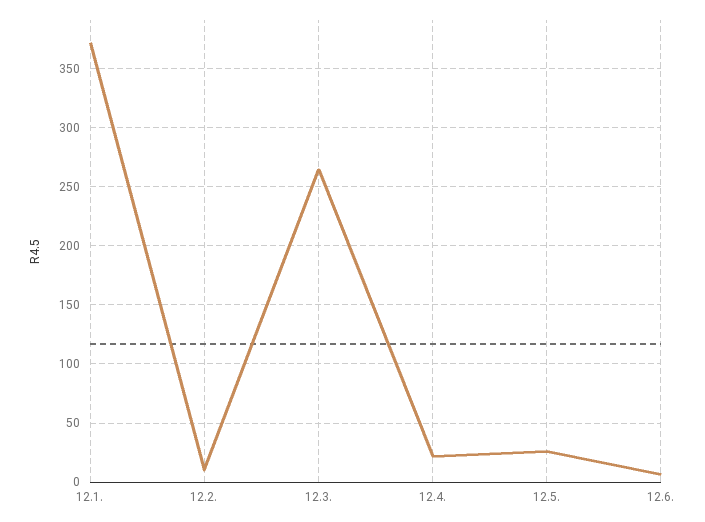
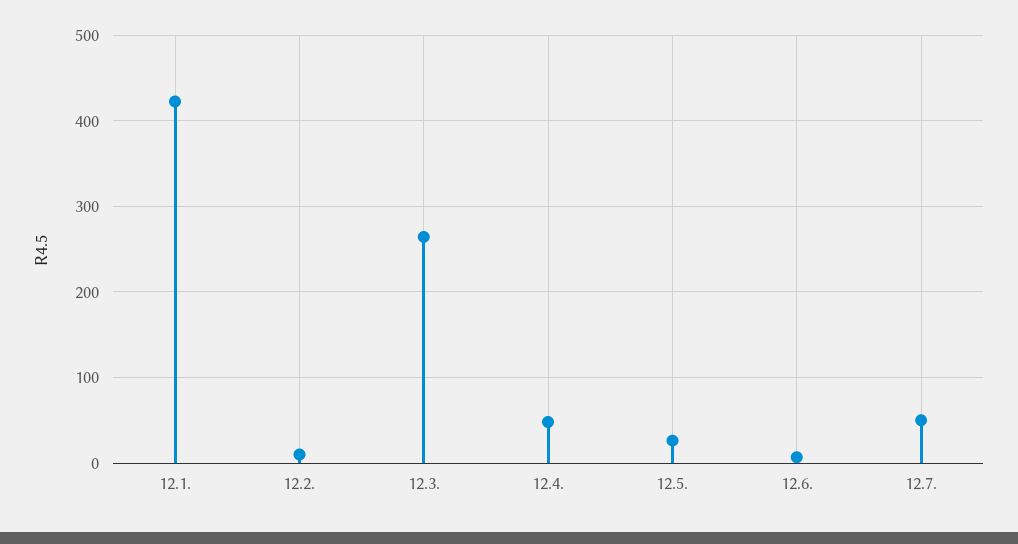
12.1.: 370 -> 420
12.4.: 20 -> 50
12.7.: none -> 50

